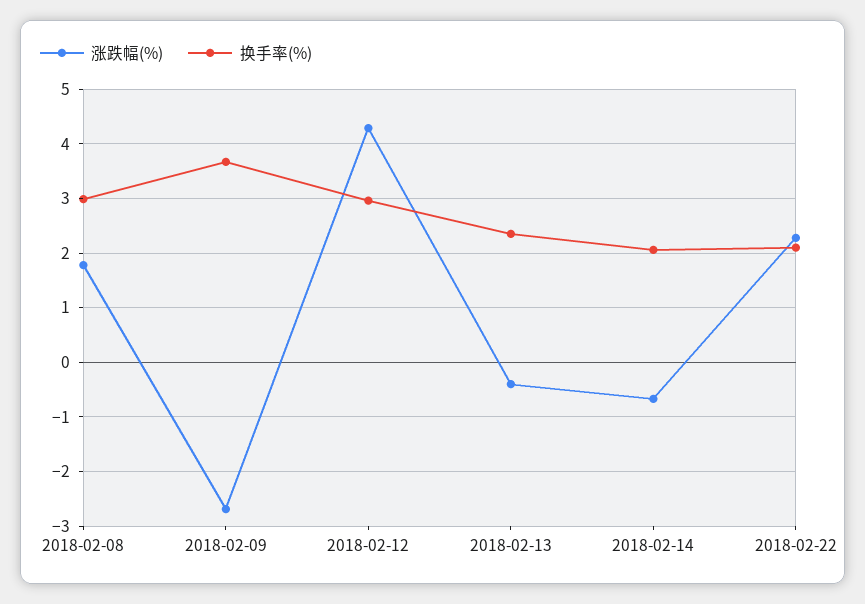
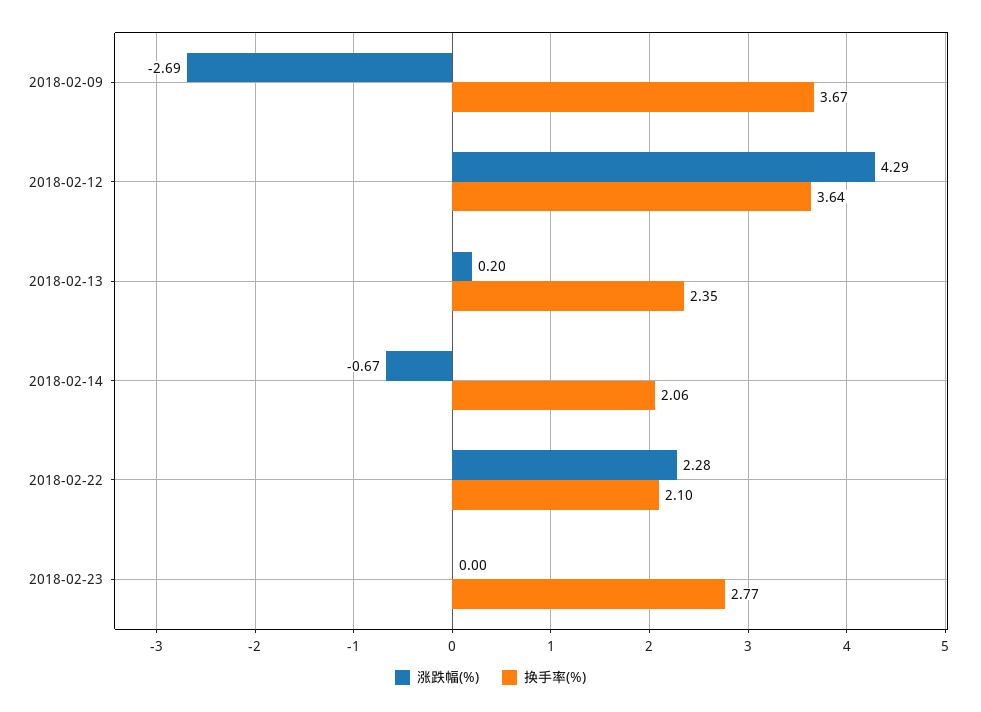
涨跌幅(%), 2018-02-08: 1.8 -> none
换手率(%), 2018-02-08: 3 -> none
换手率(%), 2018-02-12: 3 -> 3.64
涨跌幅(%), 2018-02-13: -0.4 -> 0.2
涨跌幅(%), 2018-02-23: none -> 0
换手率(%), 2018-02-23: none -> 2.77

